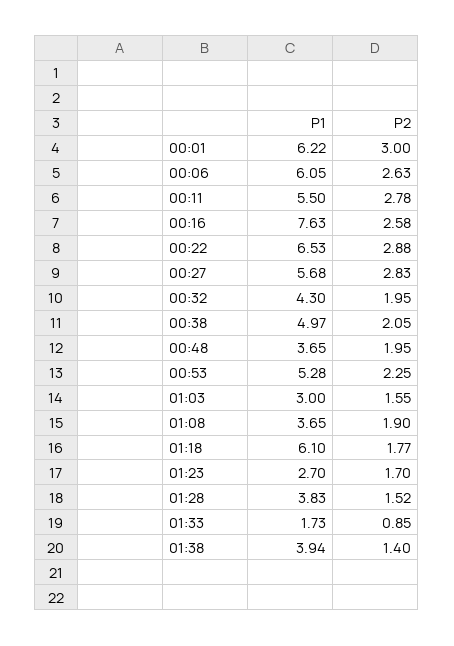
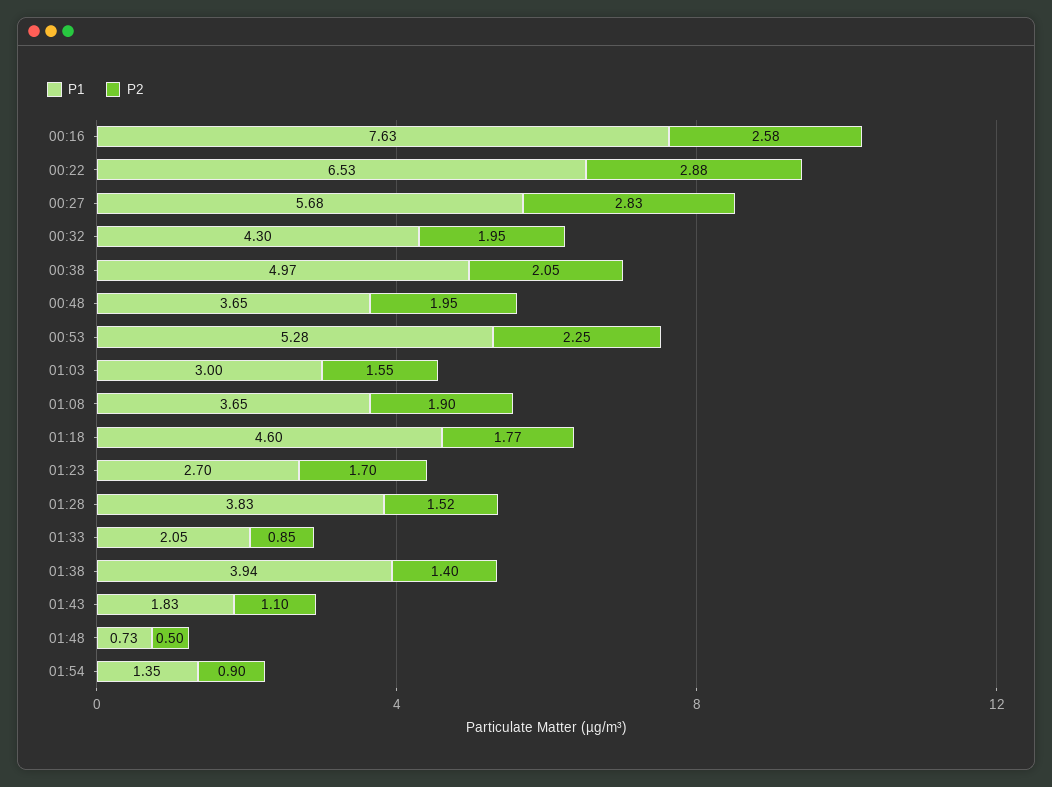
P1, 00:01: 6.22 -> none
P2, 00:01: 3 -> none
P1, 00:06: 6.05 -> none
P2, 00:06: 2.63 -> none
P1, 00:11: 5.5 -> none
P2, 00:11: 2.78 -> none
P1, 01:18: 6.1 -> 4.6
P1, 01:33: 1.73 -> 2.05
P1, 01:43: none -> 1.83
P2, 01:43: none -> 1.1
P1, 01:48: none -> 0.73
P2, 01:48: none -> 0.5
P1, 01:54: none -> 1.35
P2, 01:54: none -> 0.9

